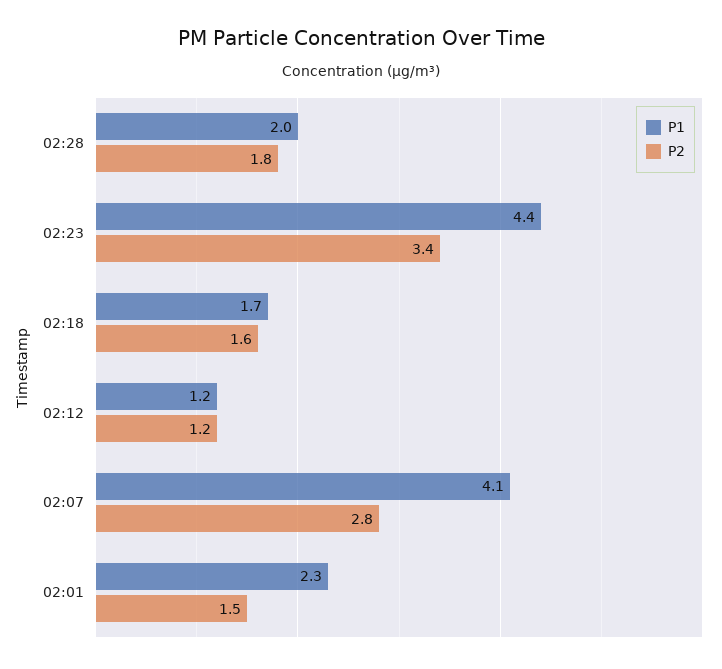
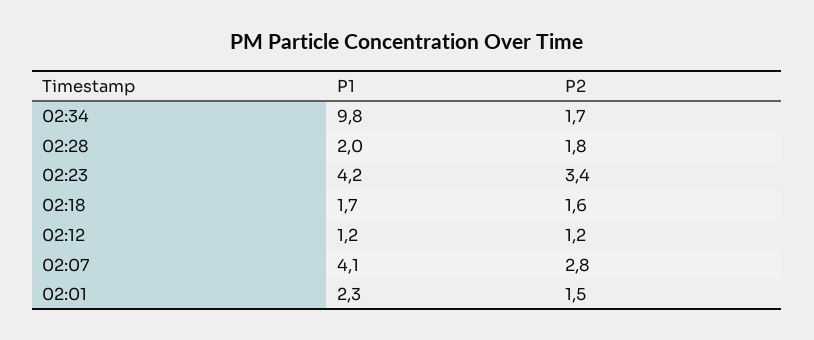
P1, 02:23: 4.4 -> 4.2
P1, 02:34: none -> 9.8
P2, 02:34: none -> 1.7

